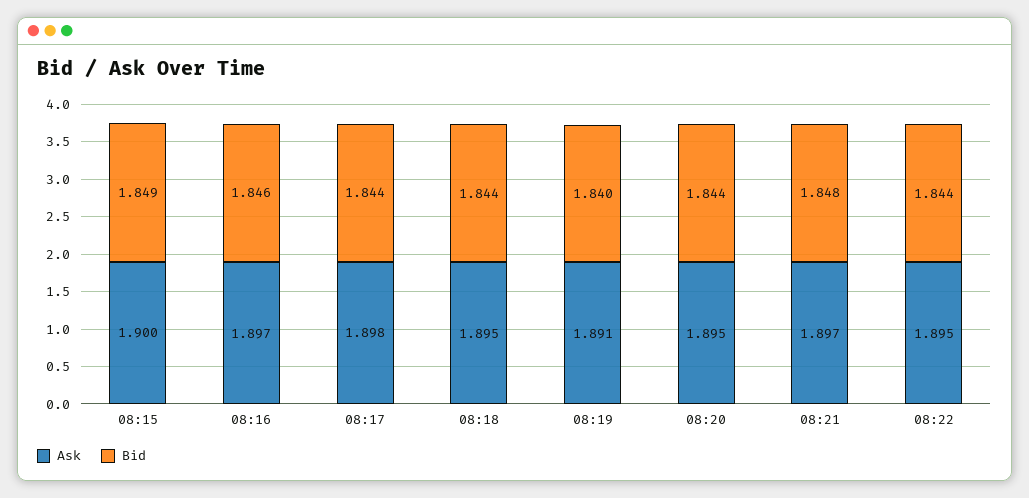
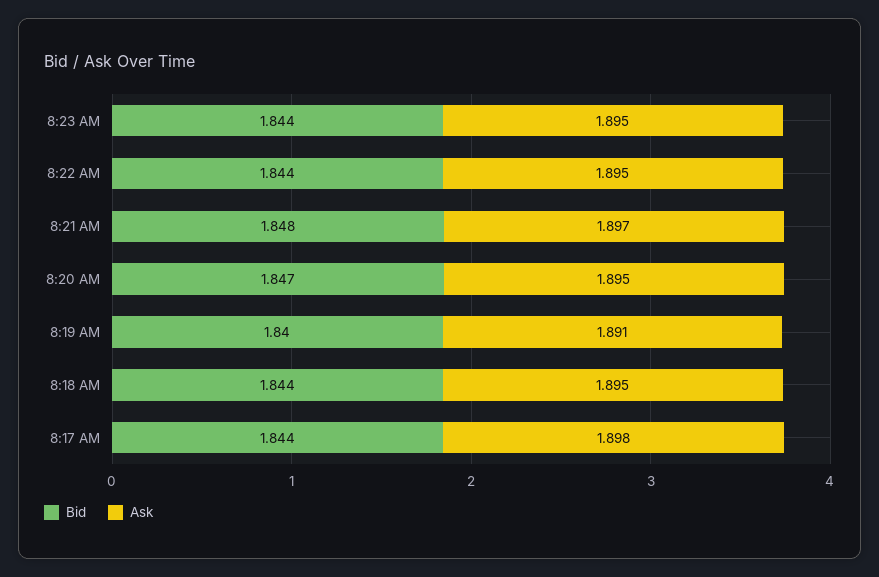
Ask, 08:15: 1.9 -> none
Bid, 08:15: 1.849 -> none
Ask, 08:16: 1.897 -> none
Bid, 08:16: 1.846 -> none
Bid, 08:20: 1.844 -> 1.847
Bid, 8:23 AM: none -> 1.844
Ask, 8:23 AM: none -> 1.895

